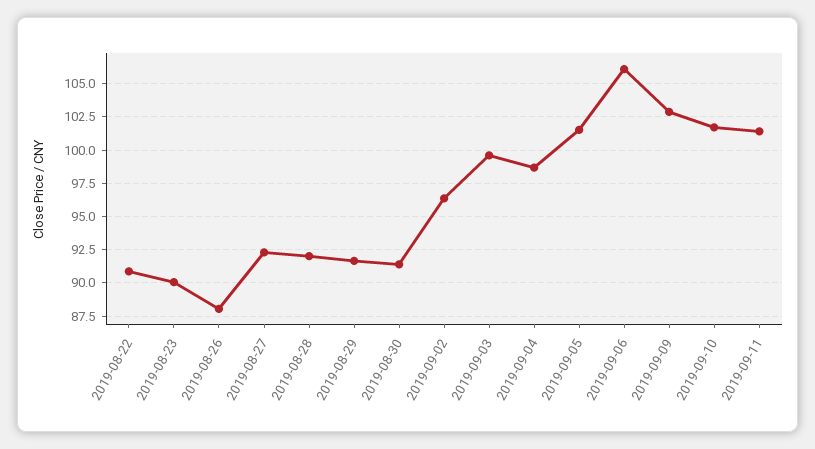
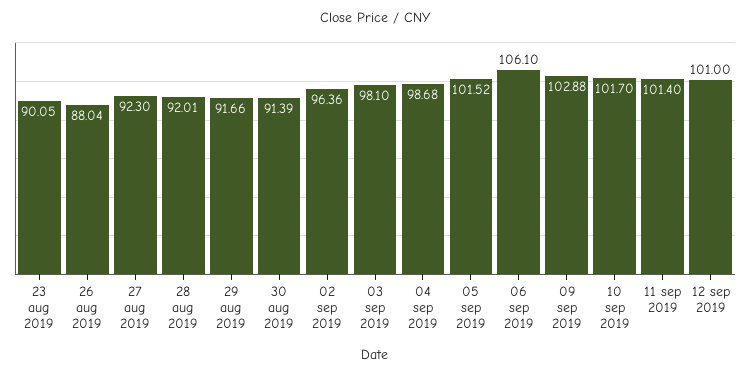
2019-08-22: 91 -> none
2019-09-03: 99.5 -> 98.1
12 sep 2019: none -> 101

